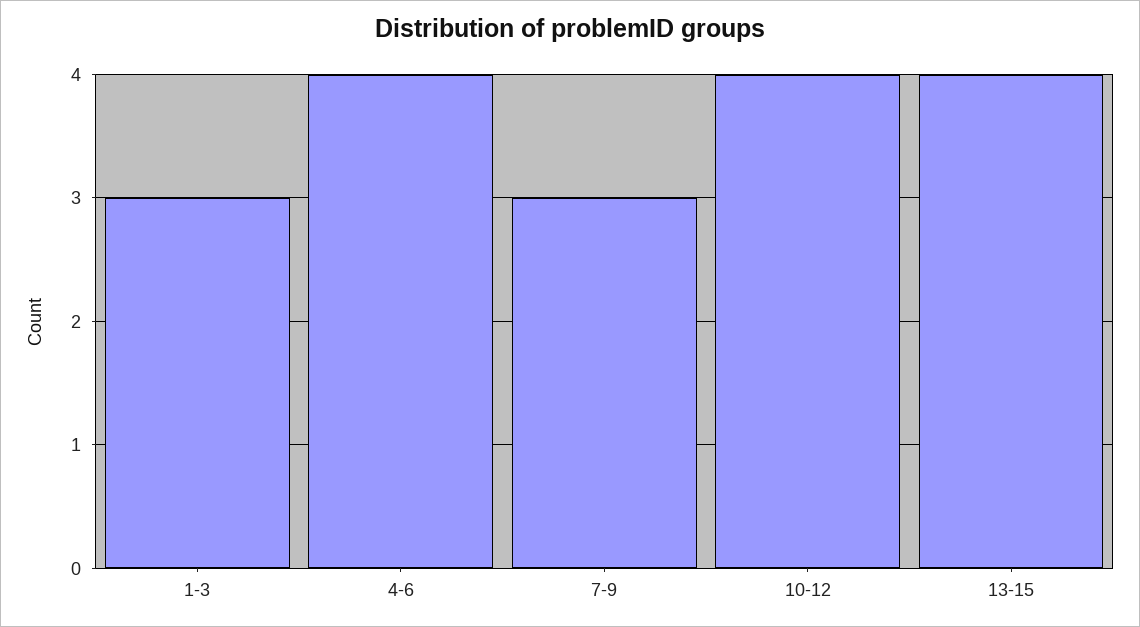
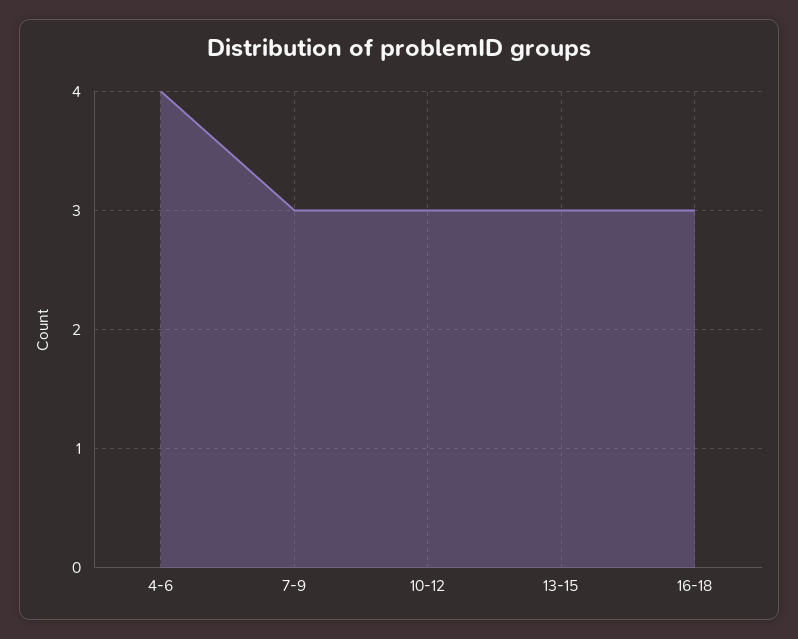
1-3: 3 -> none
10-12: 4 -> 3
13-15: 4 -> 3
16-18: none -> 3

